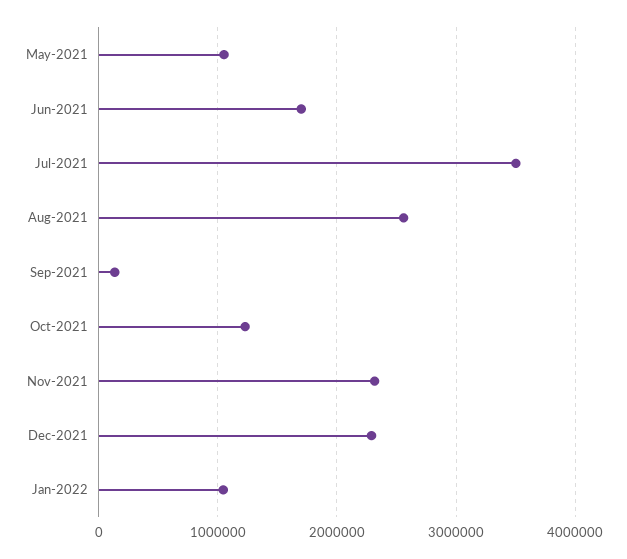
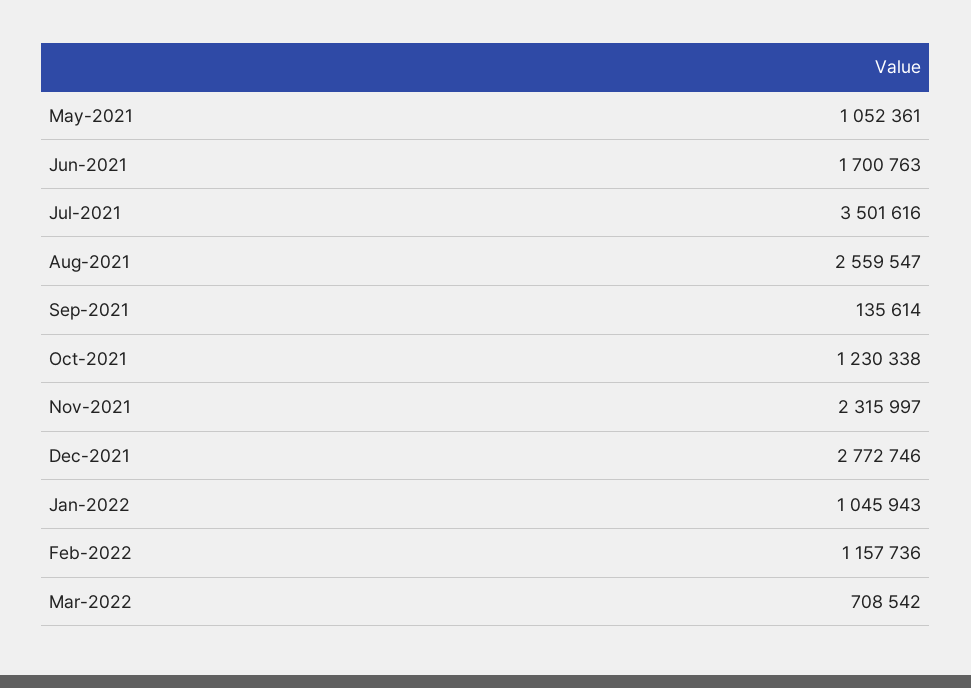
Dec-2021: 2300000 -> 2772746
Feb-2022: none -> 1157736
Mar-2022: none -> 708542

